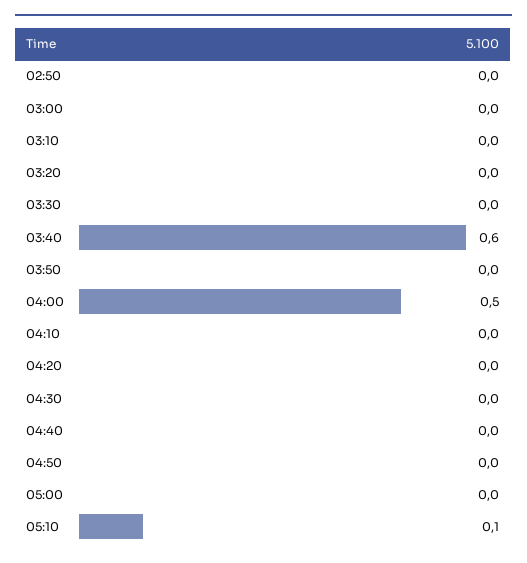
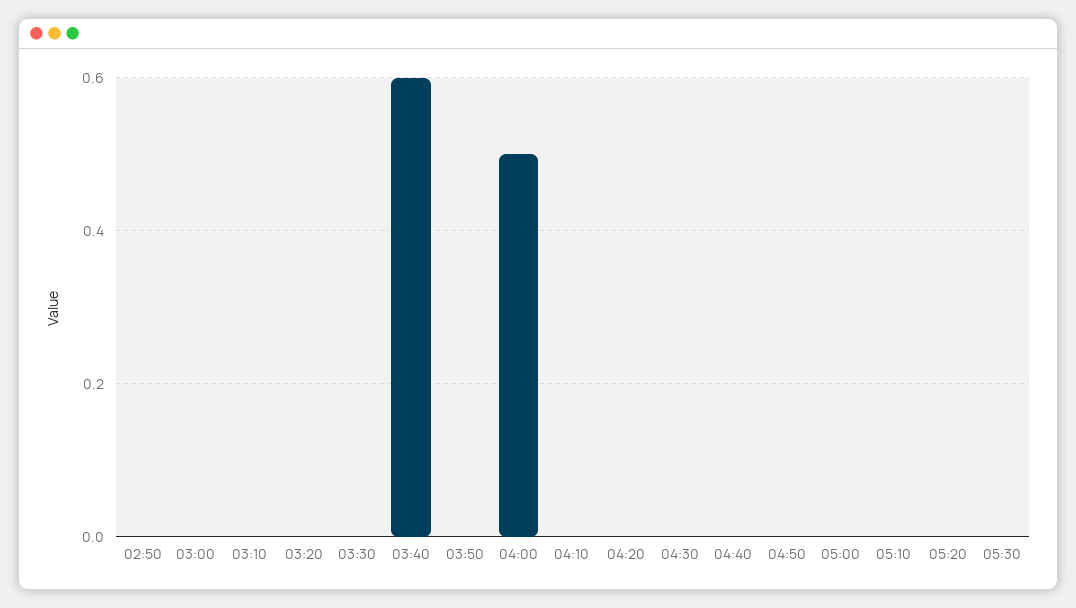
05:10: 0.1 -> 0
05:20: none -> 0
05:30: none -> 0

